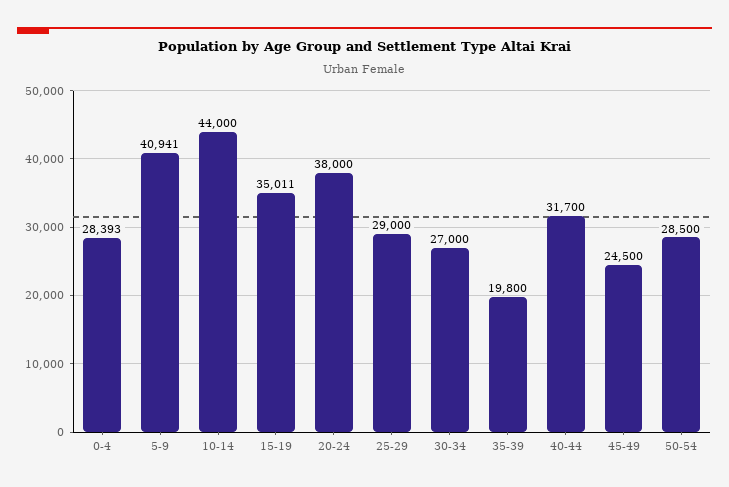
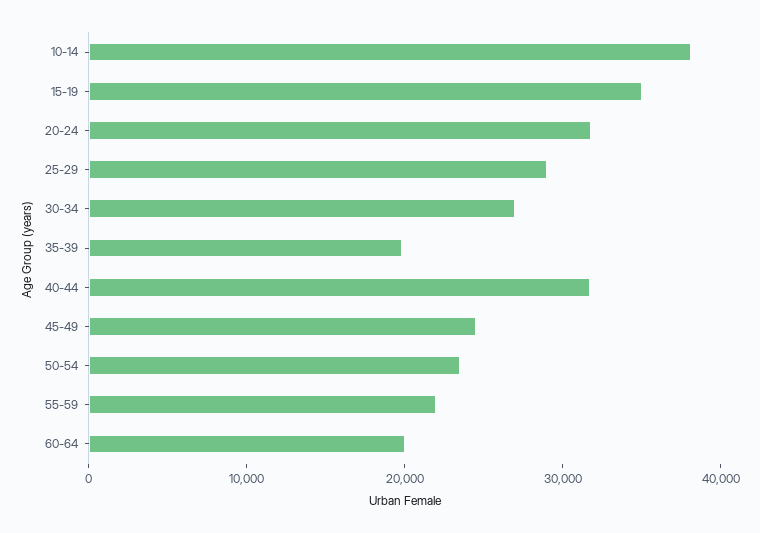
0-4: 28393 -> none
5-9: 40941 -> none
10-14: 44000 -> 38000
20-24: 38000 -> 32000
50-54: 28500 -> 24000
55-59: none -> 22000
60-64: none -> 20000

